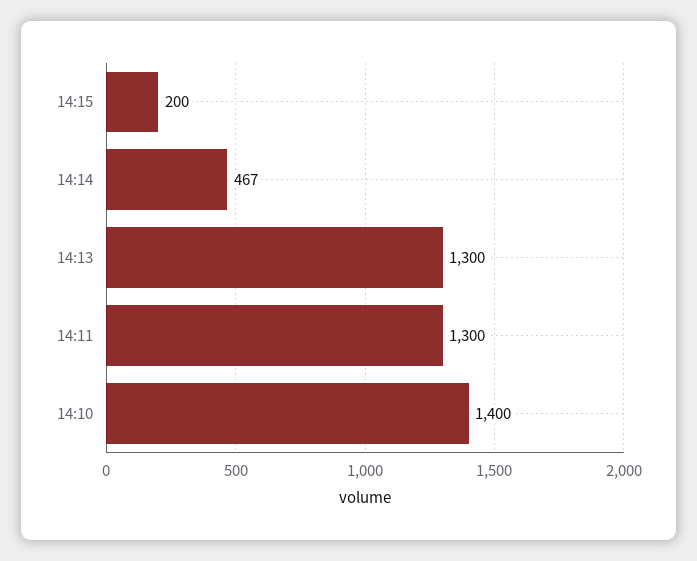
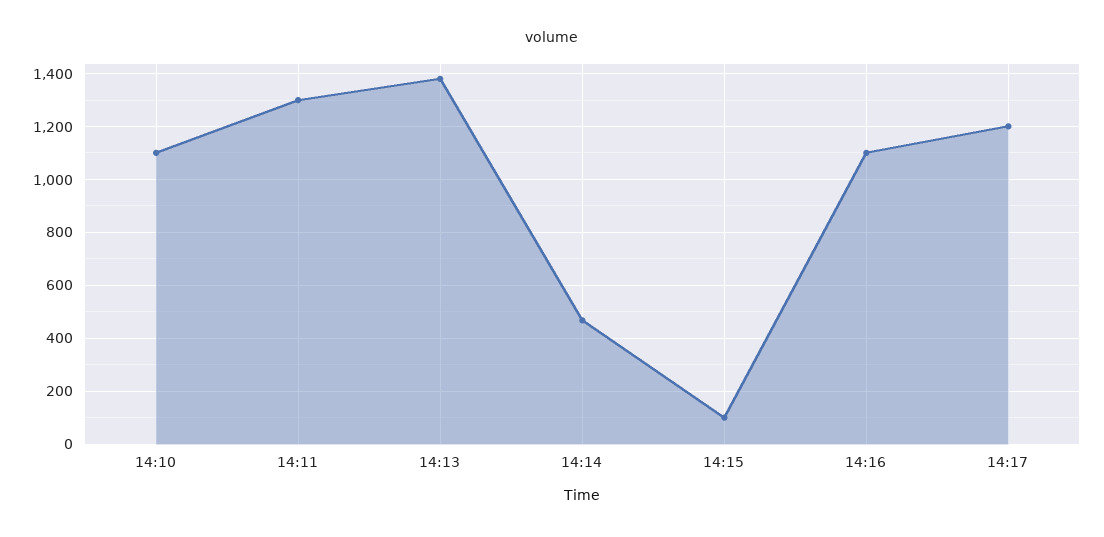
14:15: 200 -> 100
14:13: 1300 -> 1375
14:10: 1400 -> 1100
14:16: none -> 1100
14:17: none -> 1200

